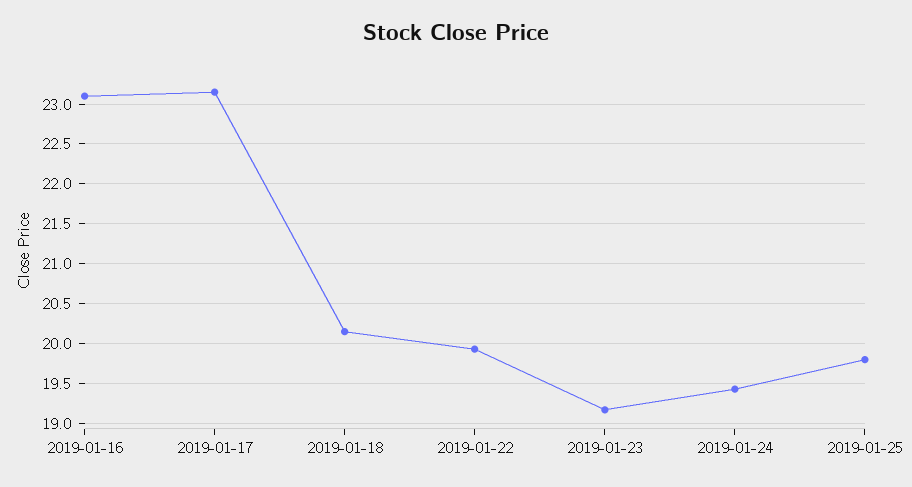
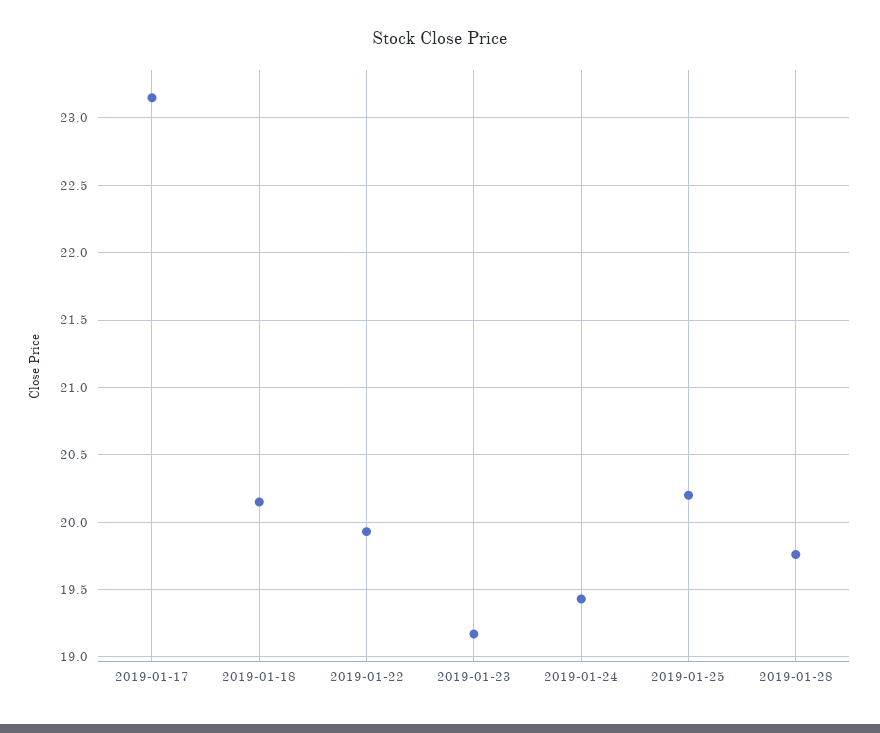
2019-01-16: 23.1 -> none
2019-01-25: 19.8 -> 20.2
2019-01-28: none -> 19.75

